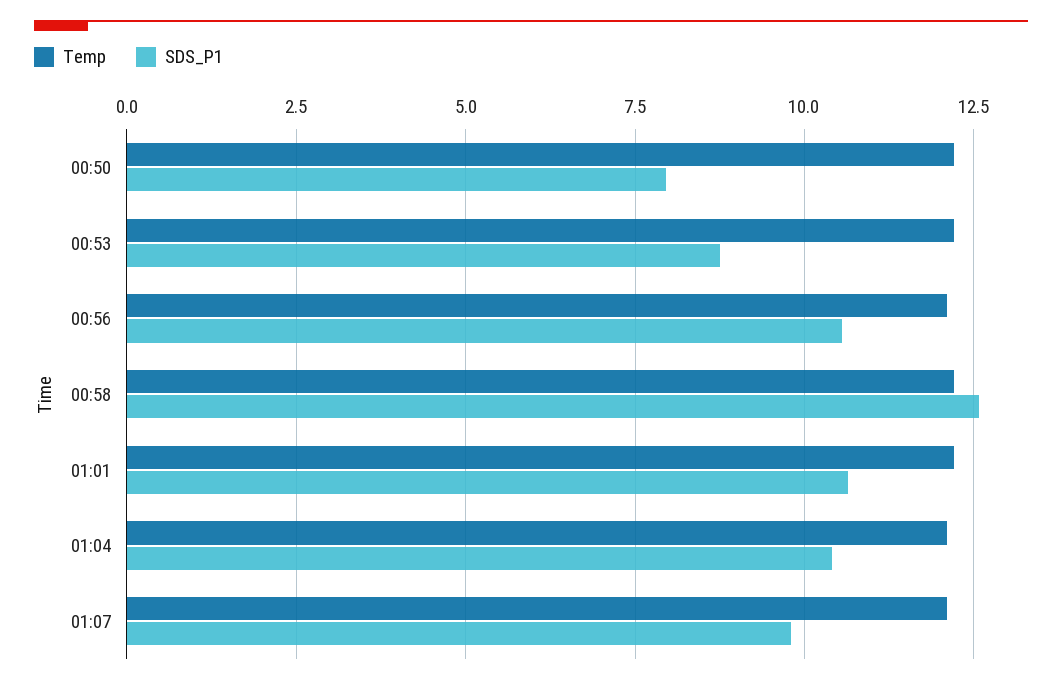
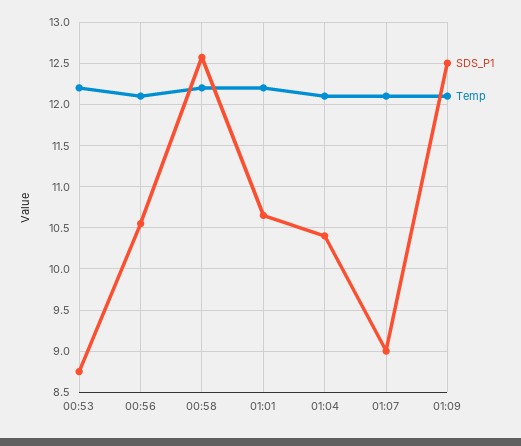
Temp, 00:50: 12.25 -> none
SDS_P1, 00:50: 8 -> none
SDS_P1, 01:07: 9.75 -> 9
SDS_P1, 01:09: none -> 12.5
Temp, 01:09: none -> 12.1

